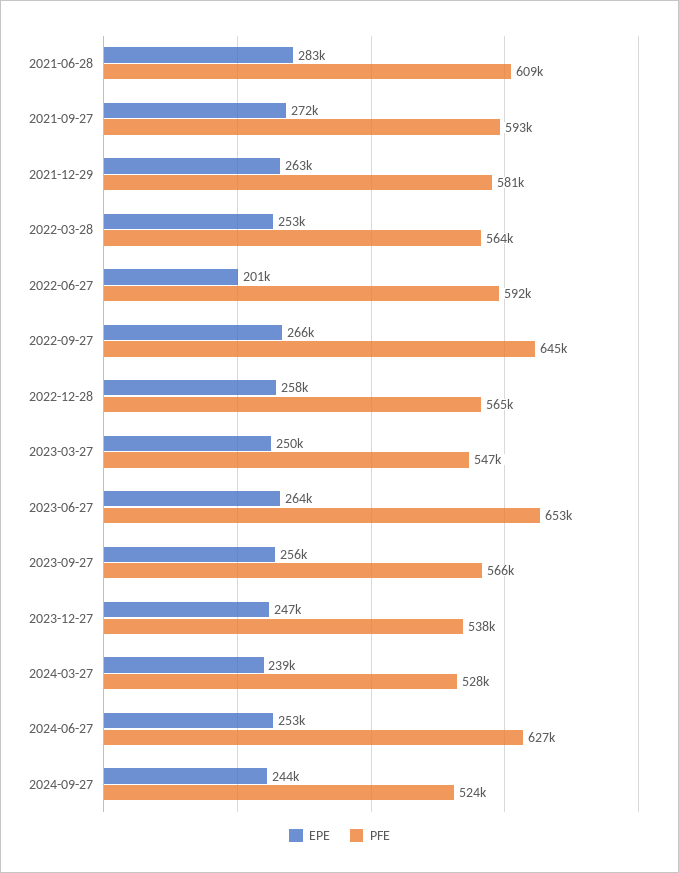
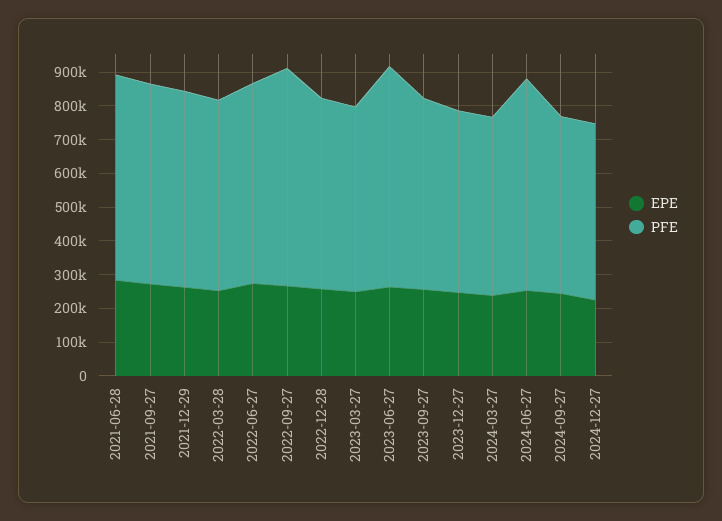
EPE, 2022-06-27: 201000 -> 275000
EPE, 2024-12-27: none -> 225000
PFE, 2024-12-27: none -> 525000

